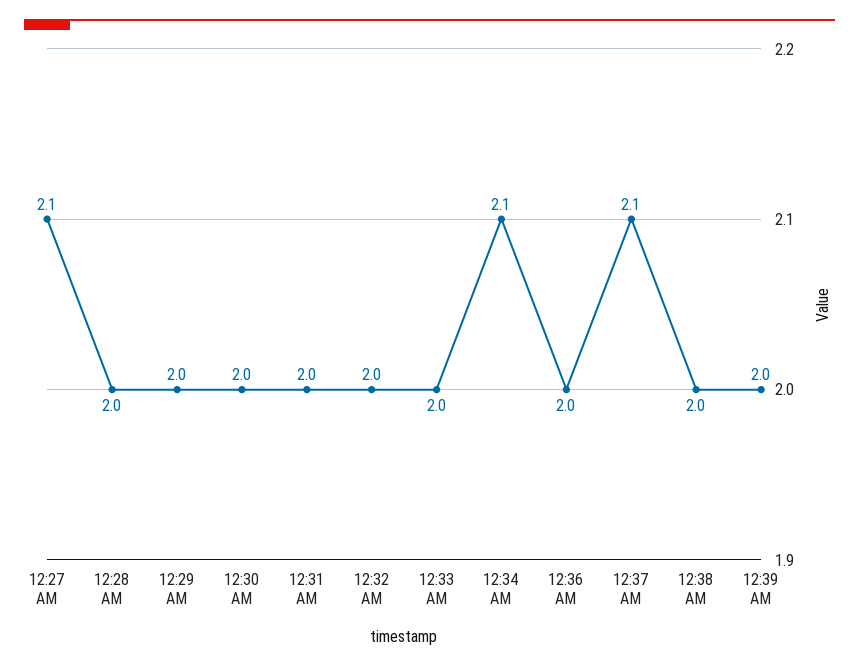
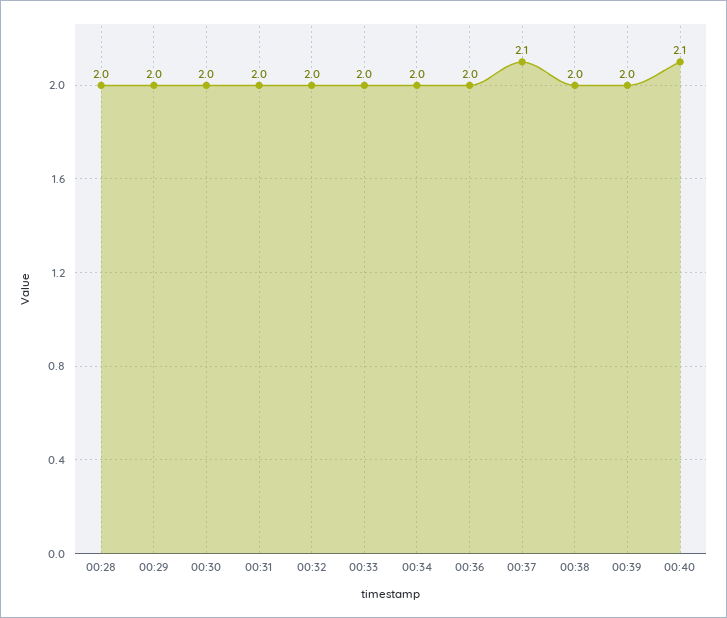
12:27 AM: 2.1 -> none
12:34 AM: 2.1 -> 2
00:40: none -> 2.1

